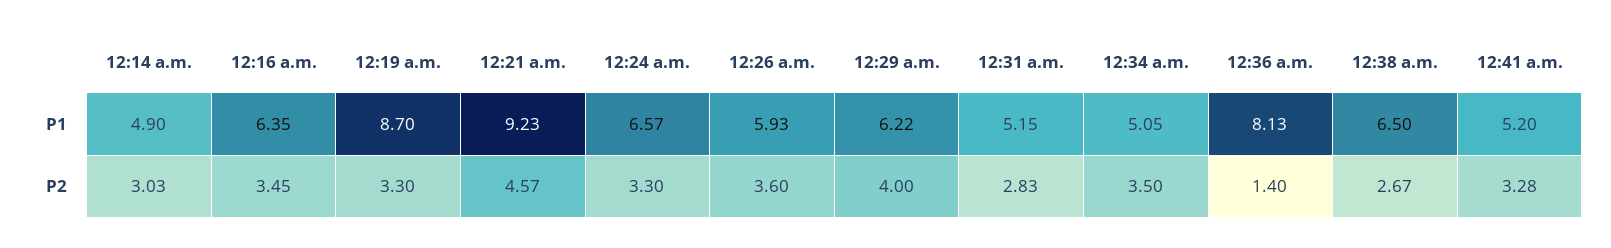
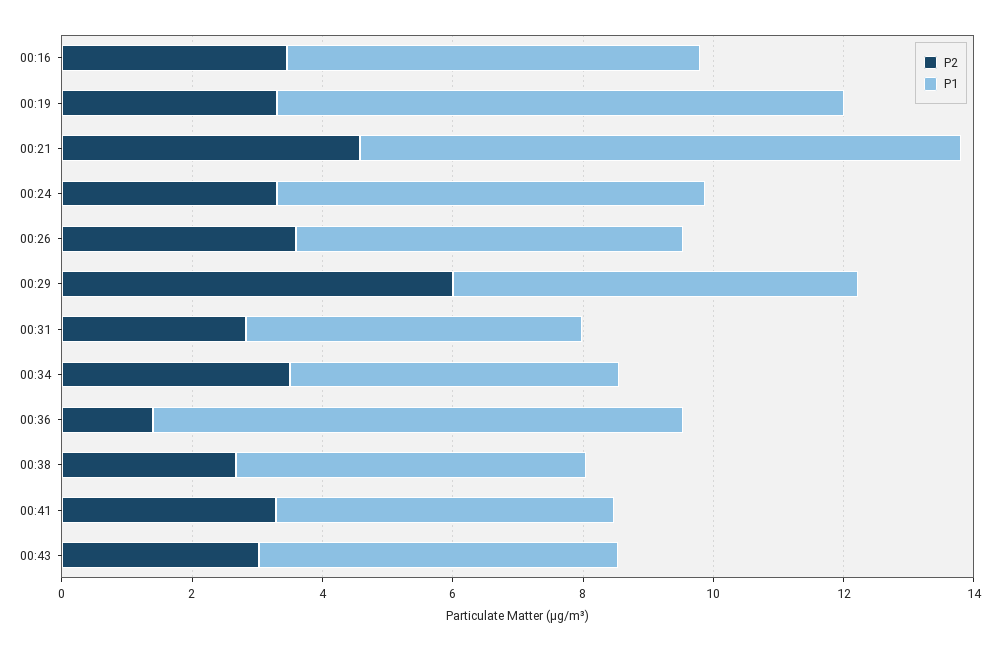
P1, 12:14 a.m.: 4.9 -> none
P1, 12:38 a.m.: 6.5 -> 5.5
P2, 12:14 a.m.: 3.03 -> none
P2, 12:29 a.m.: 4 -> 6
P2, 00:43: none -> 3
P1, 00:43: none -> 5.5

